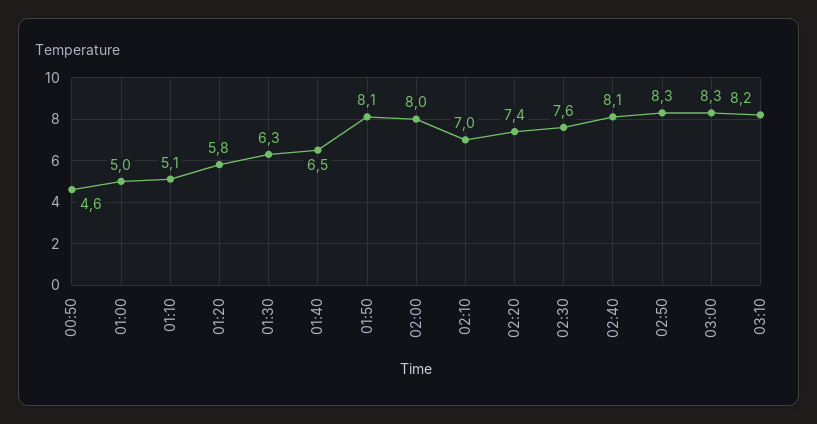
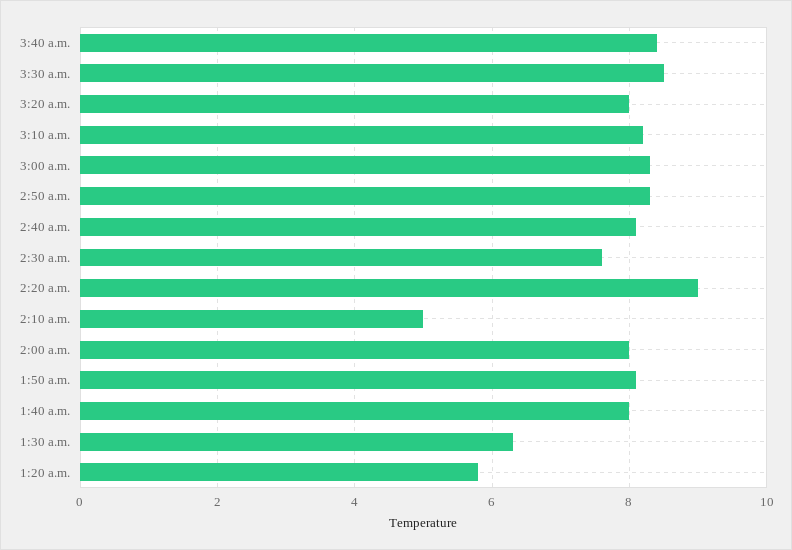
00:50: 4.6 -> none
01:00: 5 -> none
01:10: 5.1 -> none
01:40: 6.5 -> 8
02:10: 7 -> 5
02:20: 7.4 -> 9
3:40 a.m.: none -> 8.5
3:30 a.m.: none -> 8.5
3:20 a.m.: none -> 8

